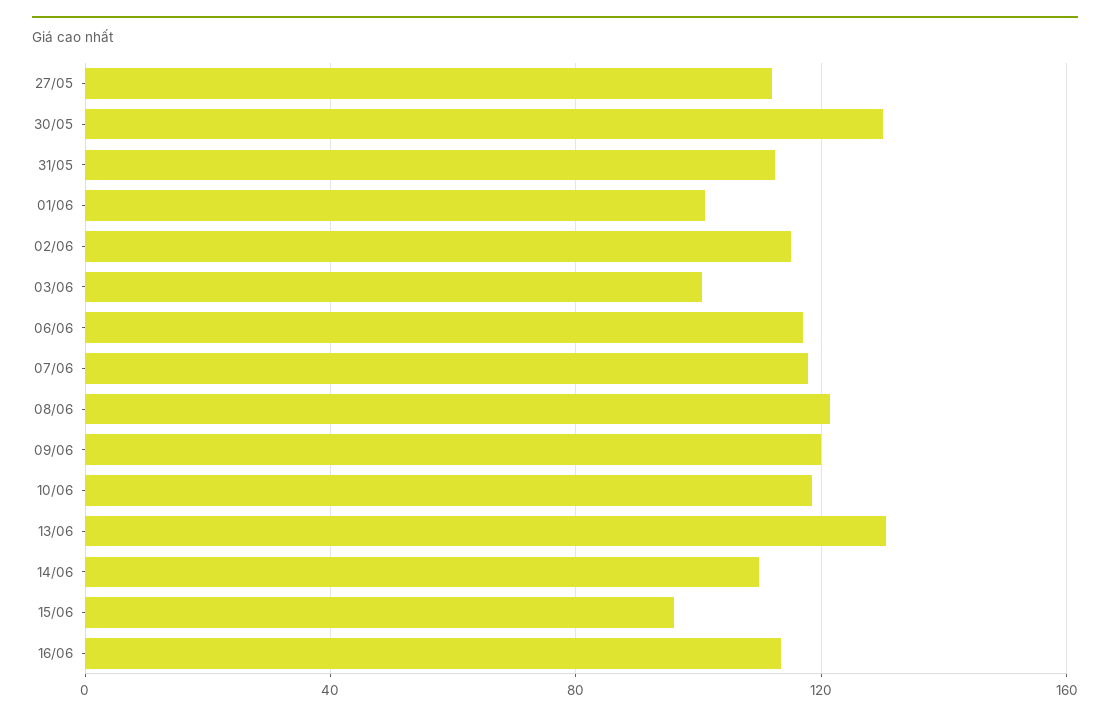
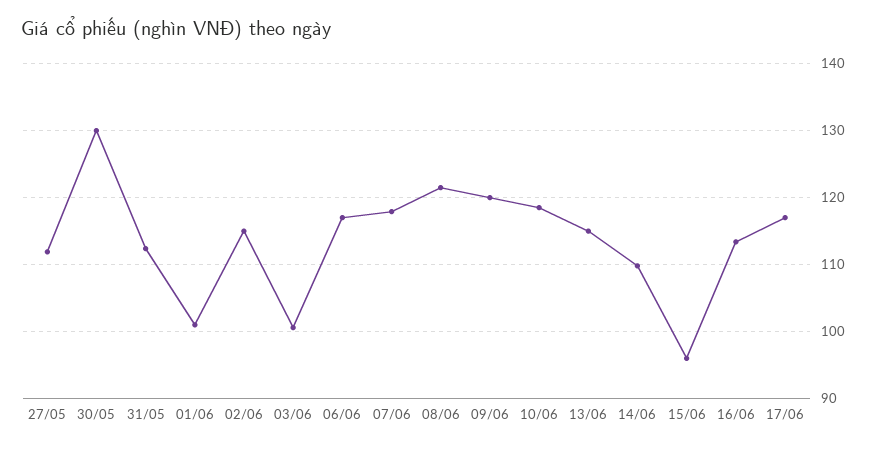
13/06: 130 -> 115
17/06: none -> 117

